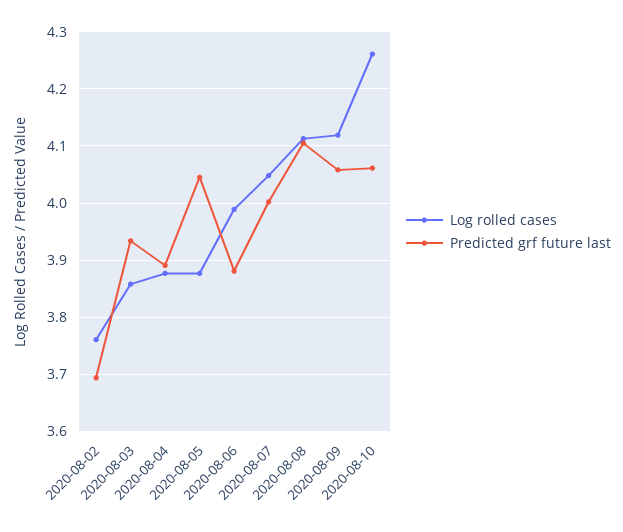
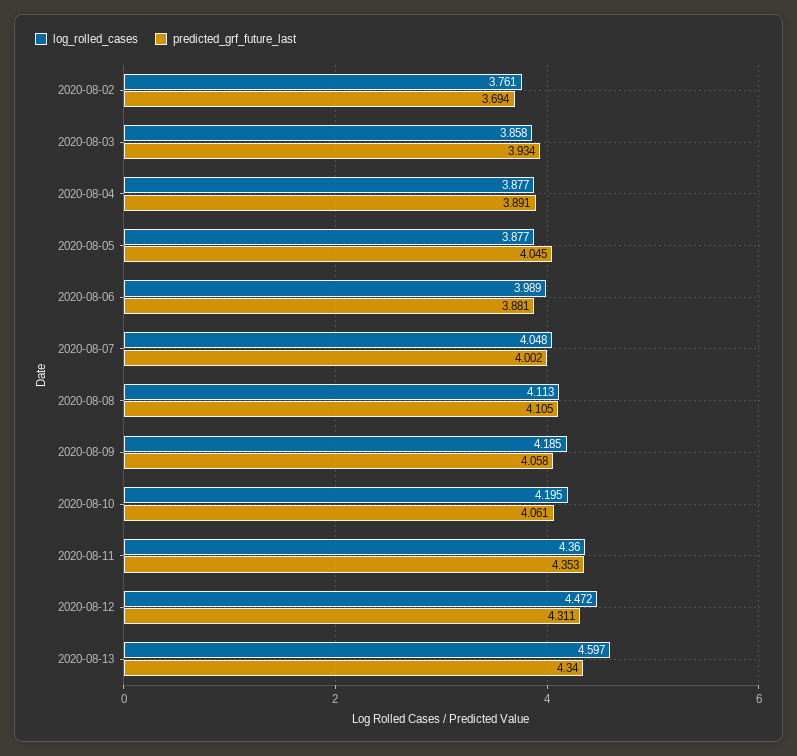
Log rolled cases, 2020-08-09: 4.12 -> 4.185
Log rolled cases, 2020-08-10: 4.26 -> 4.195
Log rolled cases, 2020-08-11: none -> 4.36
Predicted grf future last, 2020-08-11: none -> 4.353
Log rolled cases, 2020-08-12: none -> 4.472
Predicted grf future last, 2020-08-12: none -> 4.311
Log rolled cases, 2020-08-13: none -> 4.597
Predicted grf future last, 2020-08-13: none -> 4.34

